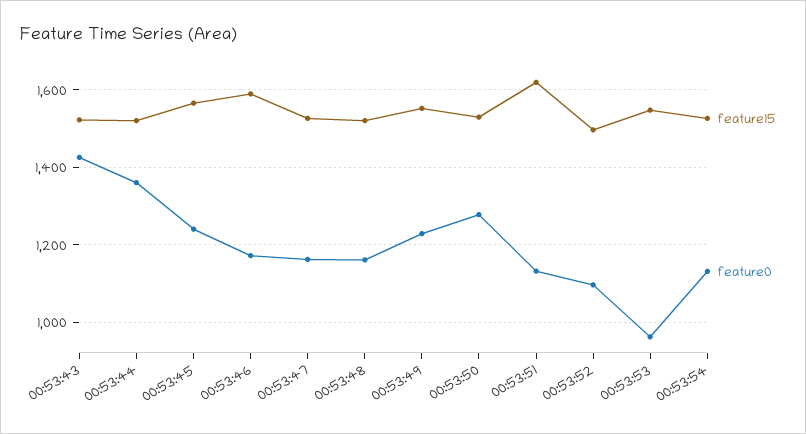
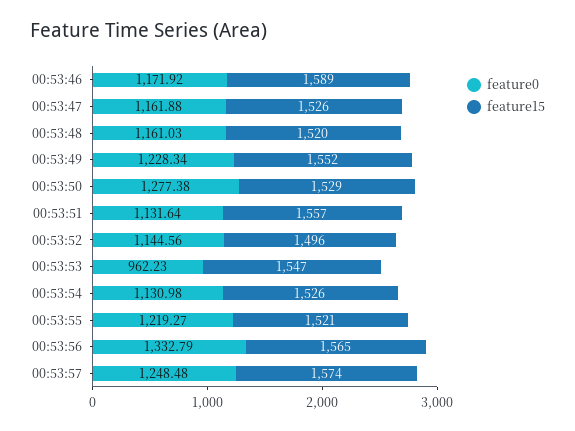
feature15, 00:53:43: 1520 -> none
feature0, 00:53:43: 1420 -> none
feature15, 00:53:44: 1520 -> none
feature0, 00:53:44: 1360 -> none
feature15, 00:53:45: 1560 -> none
feature0, 00:53:45: 1240 -> none
feature15, 00:53:51: 1620 -> 1557
feature0, 00:53:52: 1100 -> 1144.56
feature0, 00:53:55: none -> 1219.27
feature15, 00:53:55: none -> 1521
feature0, 00:53:56: none -> 1332.79
feature15, 00:53:56: none -> 1565
feature0, 00:53:57: none -> 1248.48
feature15, 00:53:57: none -> 1574

